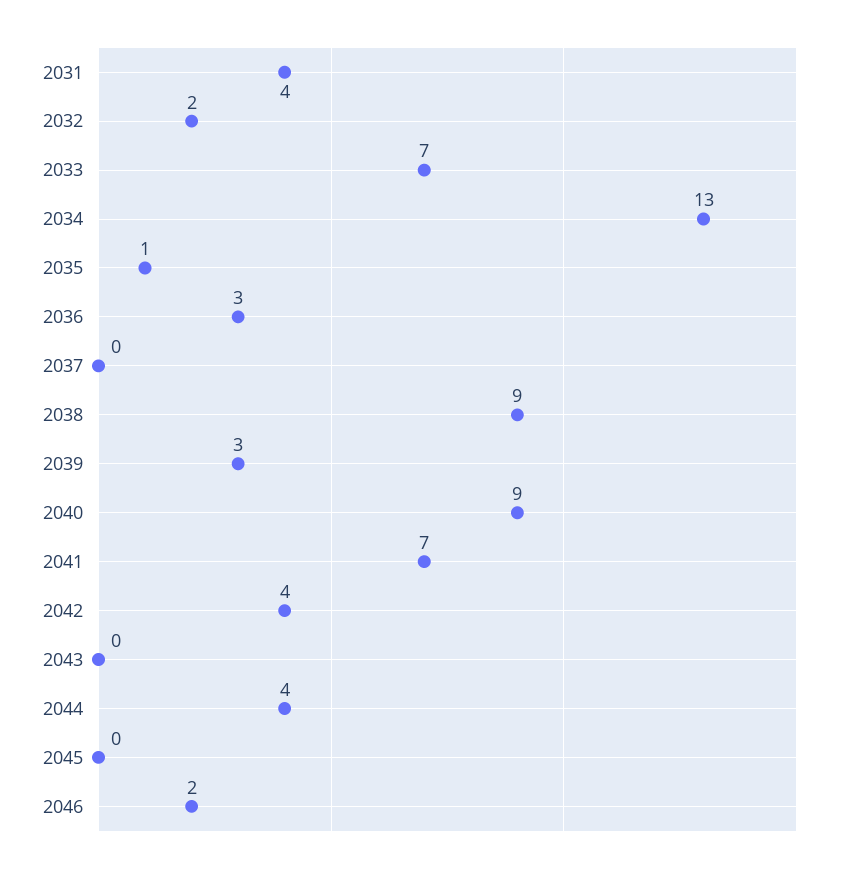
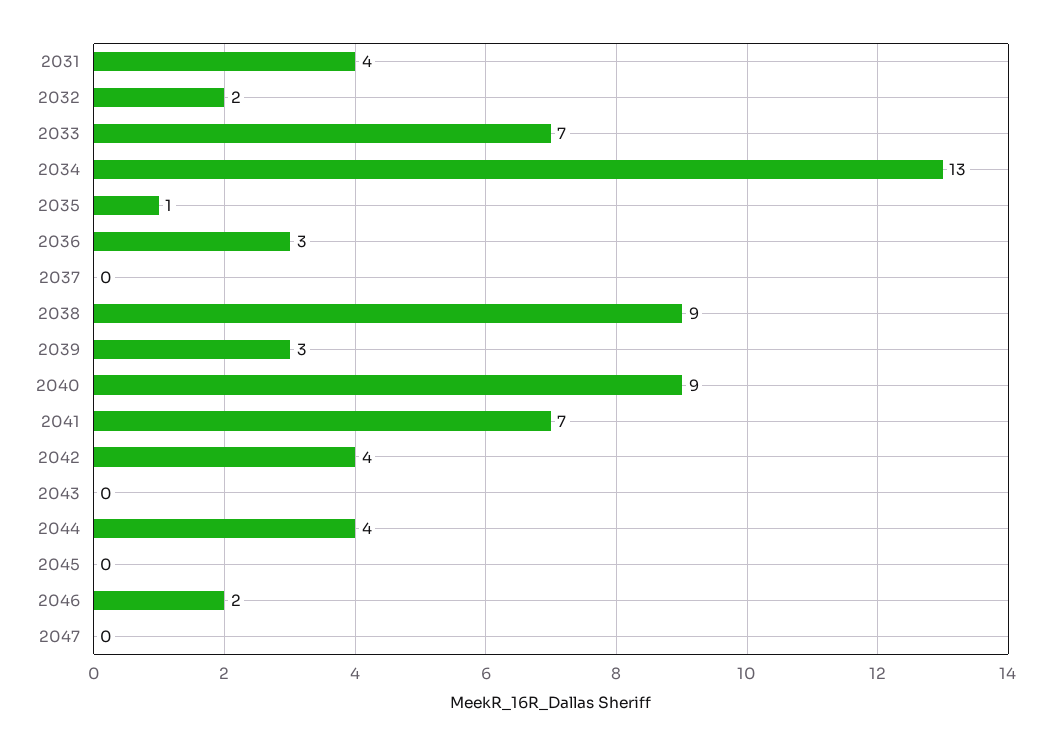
2047: none -> 0

